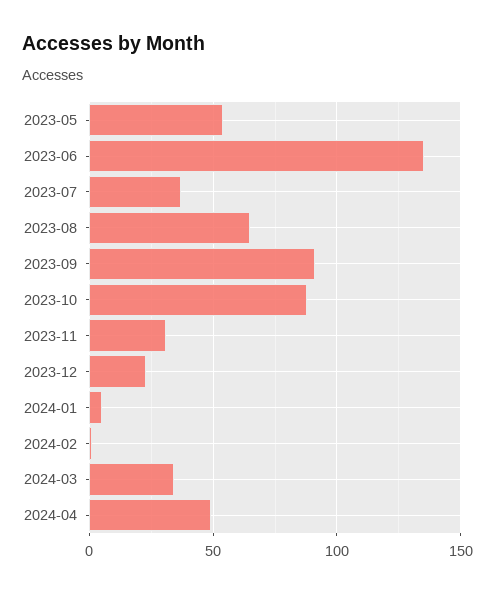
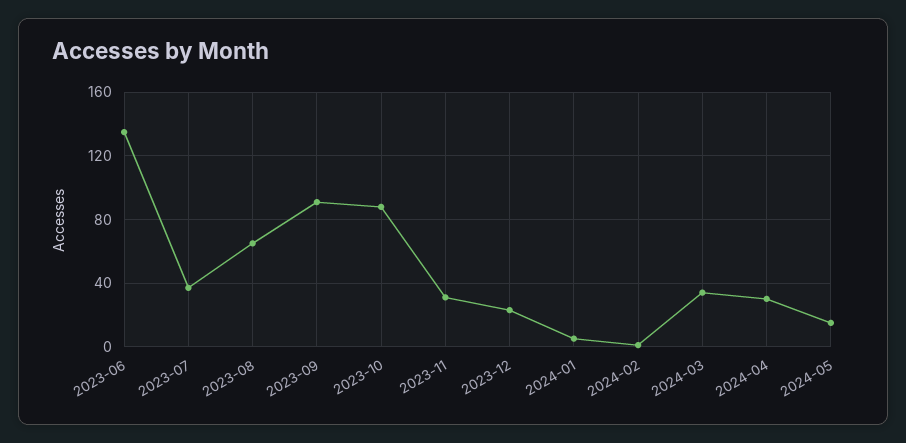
2023-05: 55 -> none
2024-04: 50 -> 30
2024-05: none -> 15

